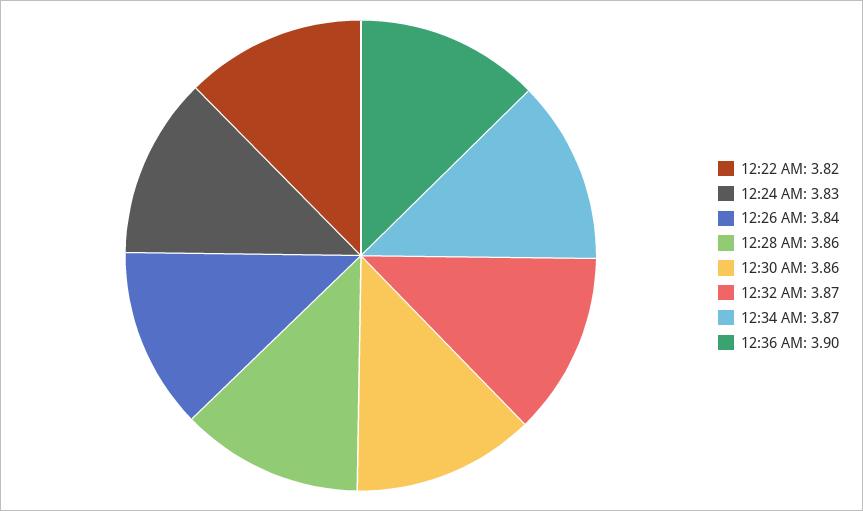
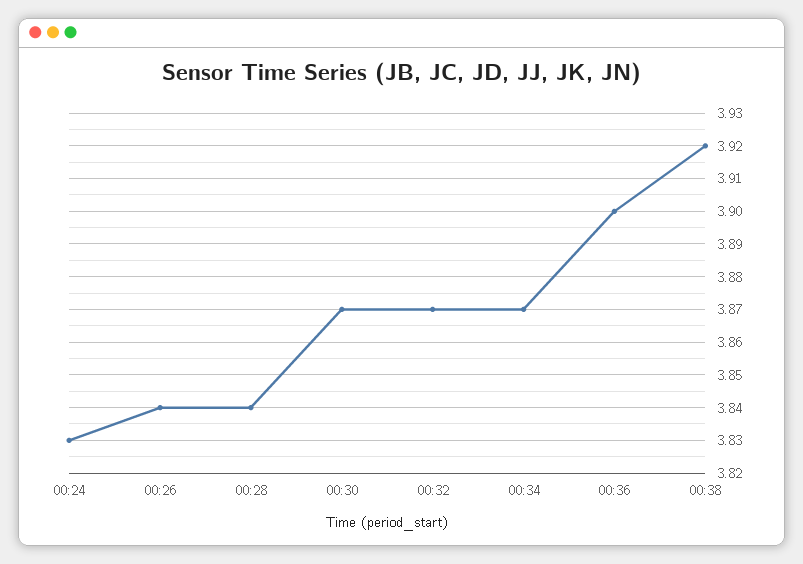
12:22 AM: 3.82 -> none
12:28 AM: 3.86 -> 3.84
12:30 AM: 3.86 -> 3.87
00:38: none -> 3.92

